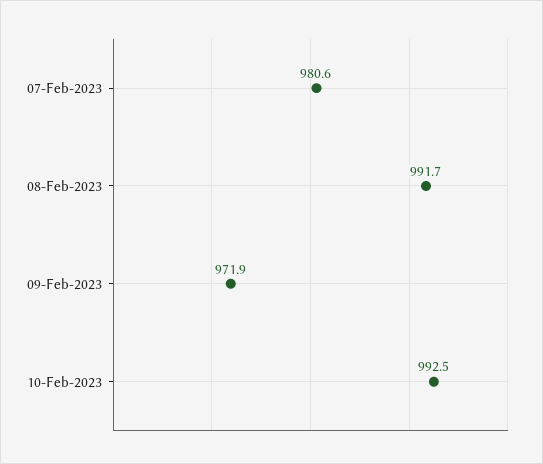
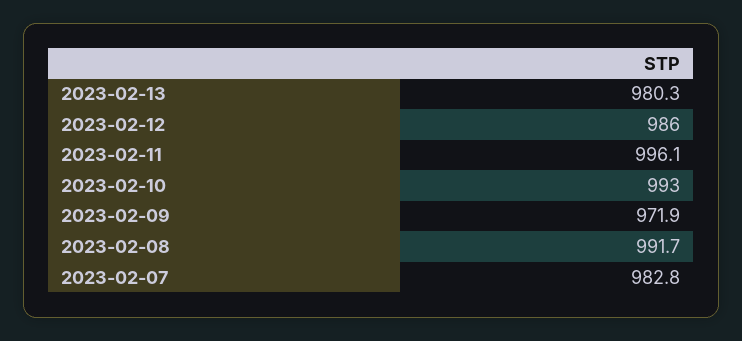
07-Feb-2023: 980.6 -> 982.8
10-Feb-2023: 992.5 -> 993
2023-02-13: none -> 980.3
2023-02-12: none -> 986
2023-02-11: none -> 996.1

